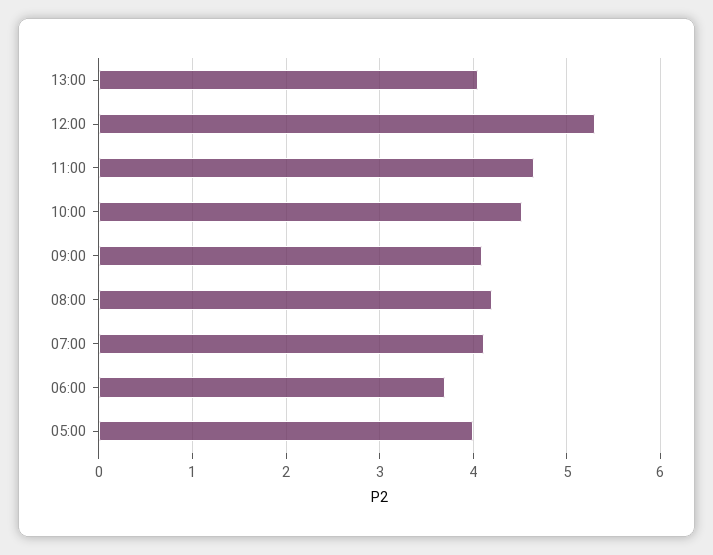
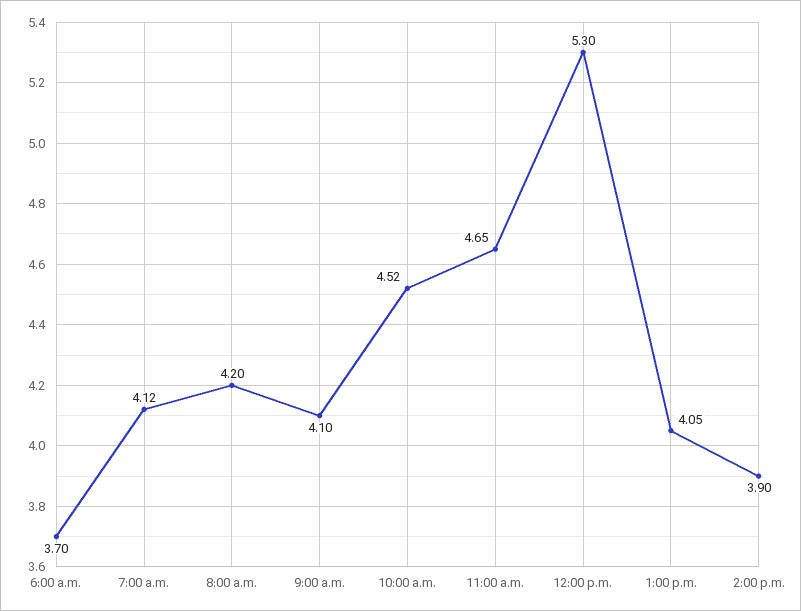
05:00: 4 -> none
2:00 p.m.: none -> 3.9

